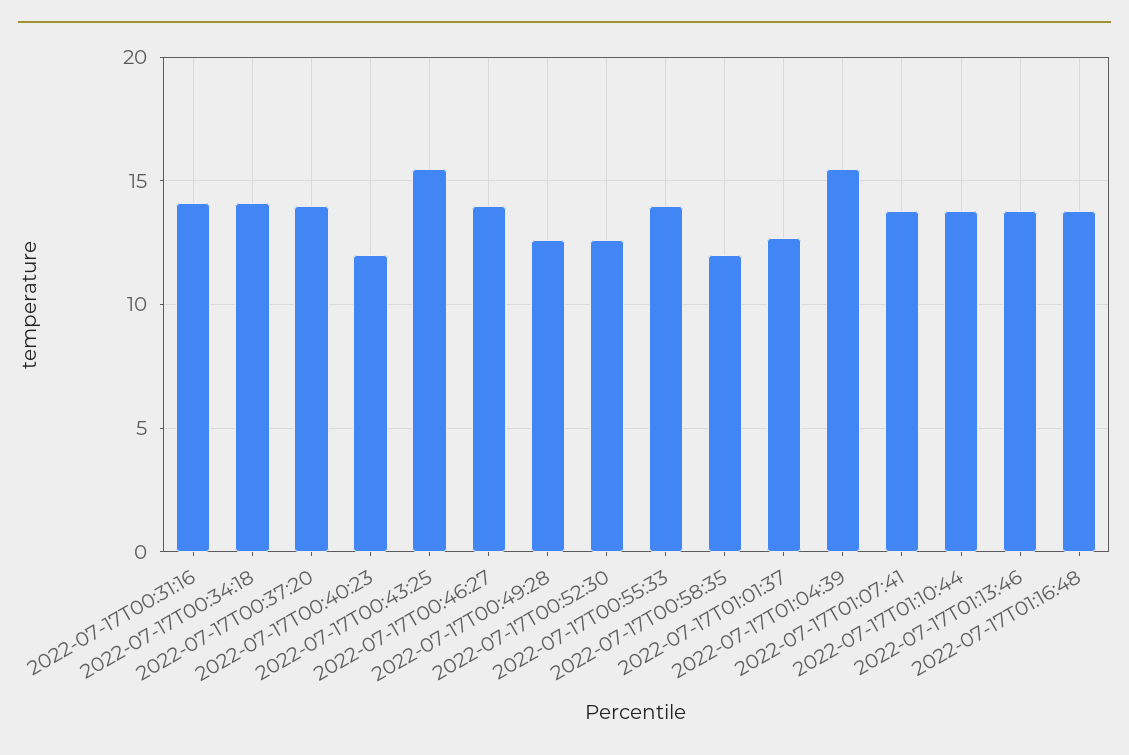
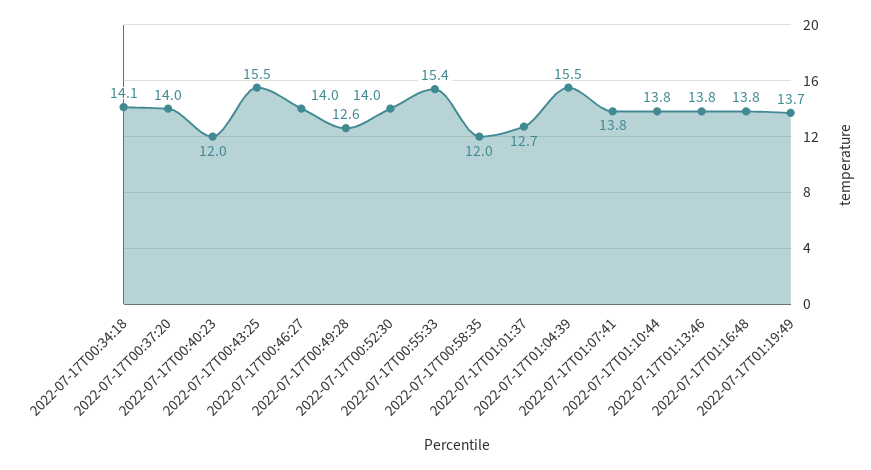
2022-07-17T00:31:16: 14 -> none
2022-07-17T00:52:30: 12.5 -> 14
2022-07-17T00:55:33: 14 -> 15.4
2022-07-17T01:19:49: none -> 13.7

